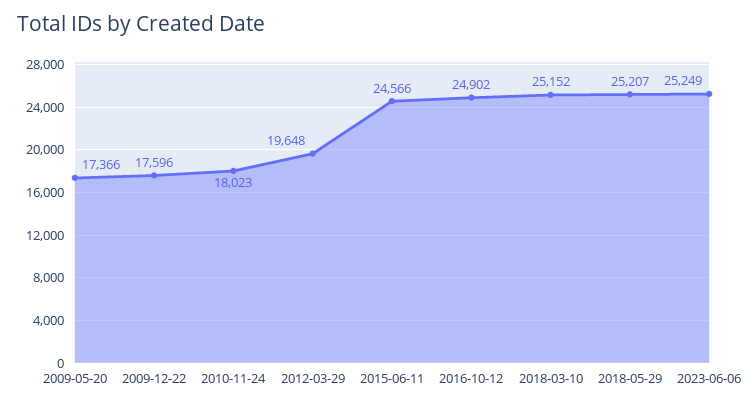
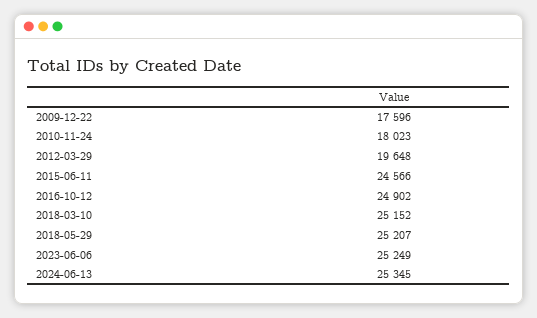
2009-05-20: 17366 -> none
2024-06-13: none -> 25345

